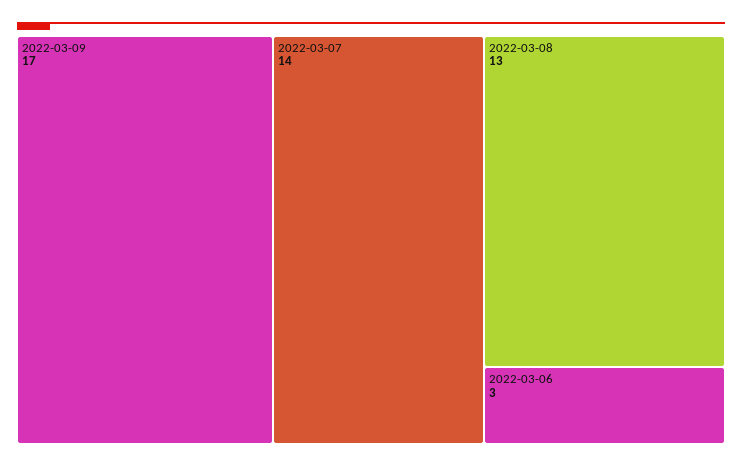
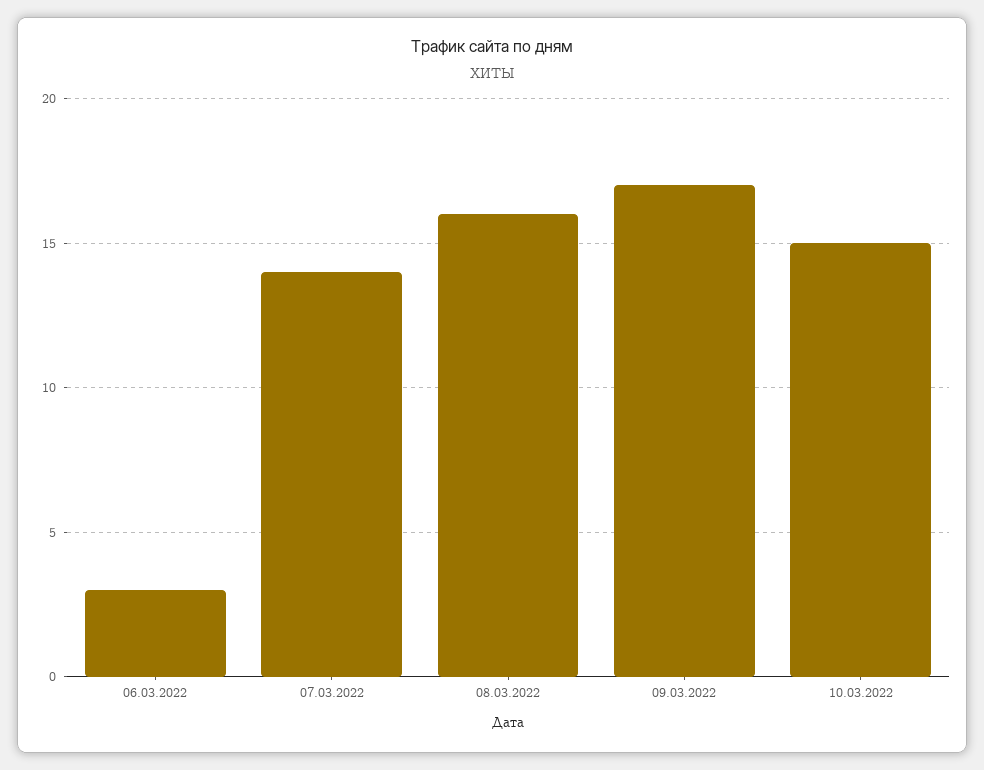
2022-03-08: 13 -> 16
10.03.2022: none -> 15

